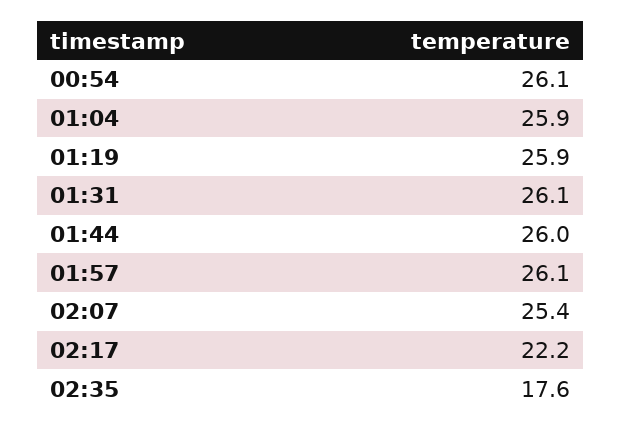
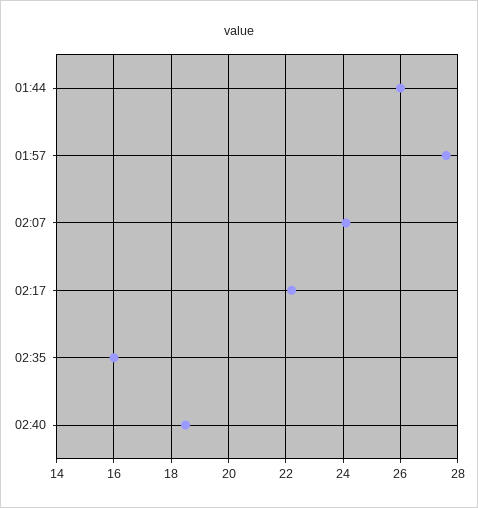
00:54: 26.1 -> none
01:04: 25.9 -> none
01:19: 25.9 -> none
01:31: 26.1 -> none
01:57: 26.1 -> 27.5
02:07: 25.4 -> 24
02:35: 17.6 -> 16
02:40: none -> 18.5

